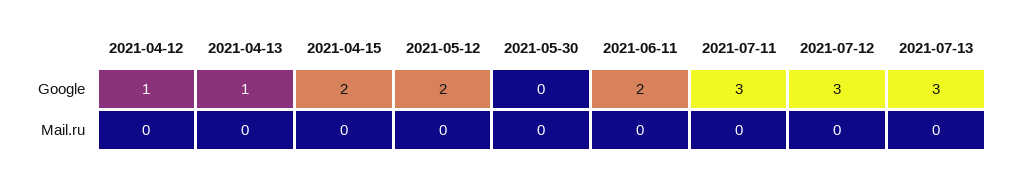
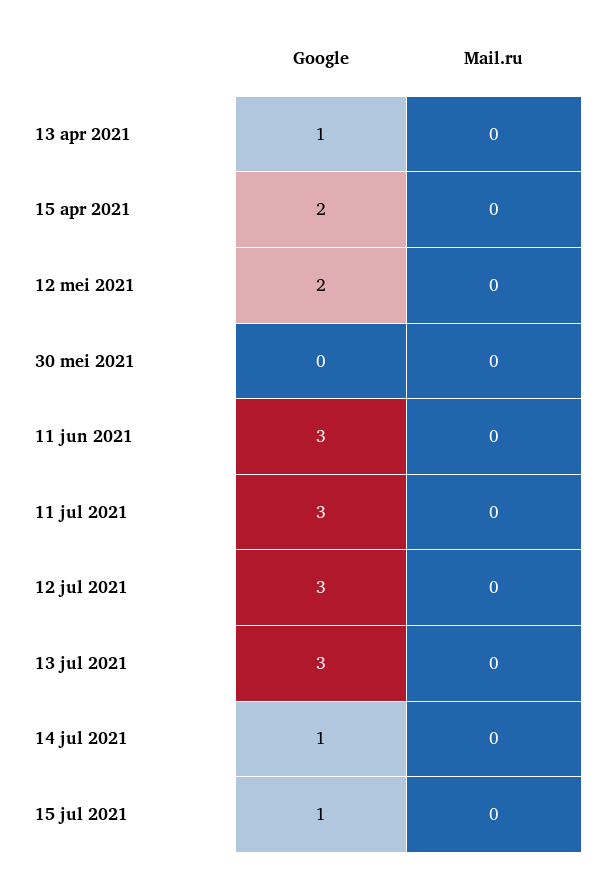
2021-04-12, Google: 1 -> none
2021-06-11, Google: 2 -> 3
2021-04-12, Mail.ru: 0 -> none
14 jul 2021, Google: none -> 1
14 jul 2021, Mail.ru: none -> 0
15 jul 2021, Google: none -> 1
15 jul 2021, Mail.ru: none -> 0

